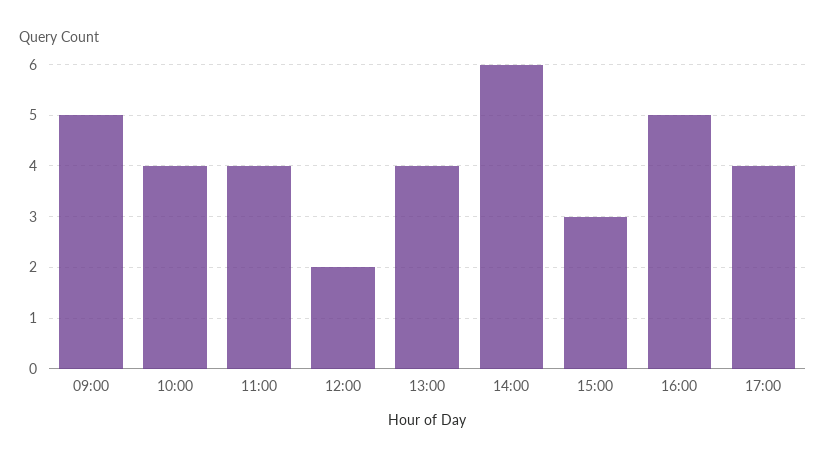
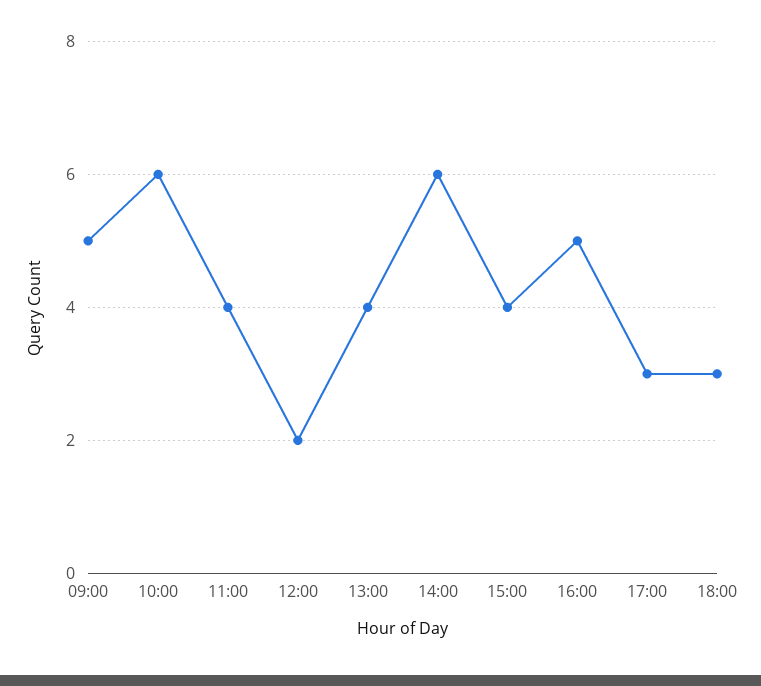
10:00: 4 -> 6
15:00: 3 -> 4
17:00: 4 -> 3
18:00: none -> 3

